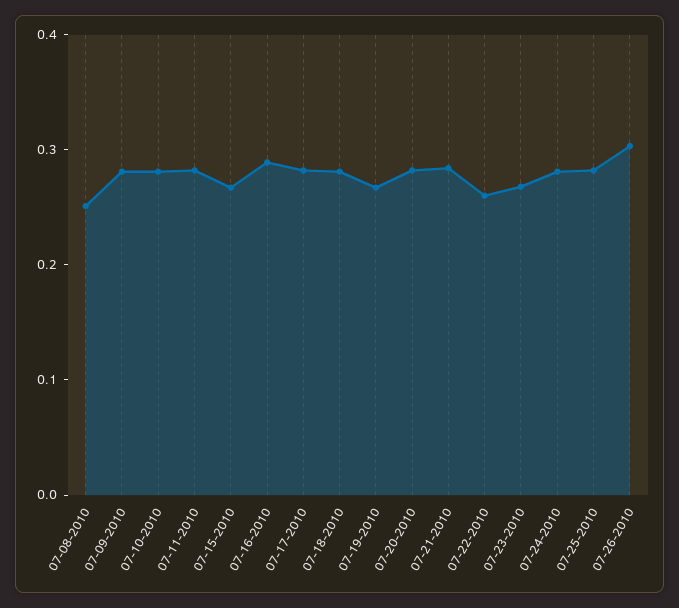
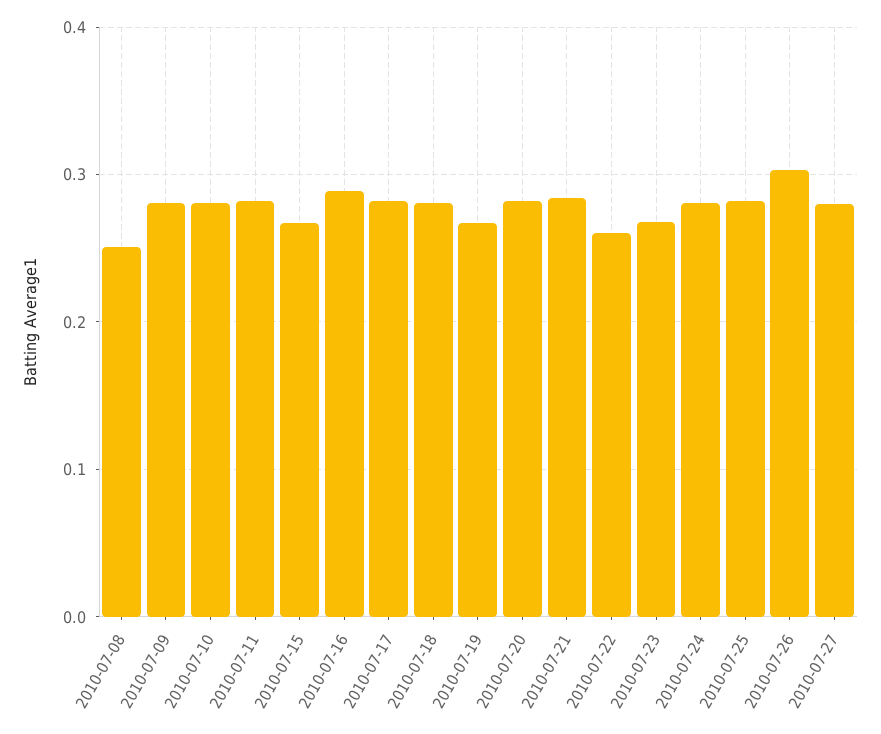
2010-07-27: none -> 0.28

